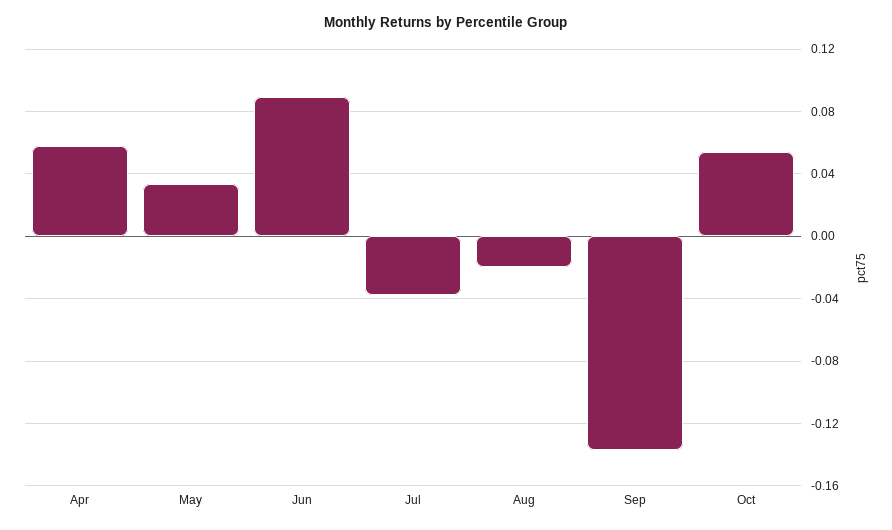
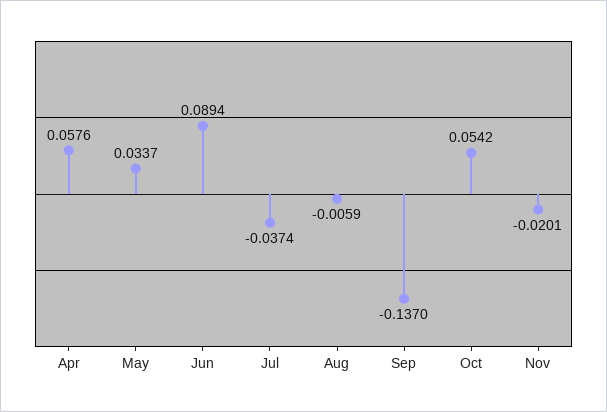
Aug: -0.02 -> -0.0059
Nov: none -> -0.0201

